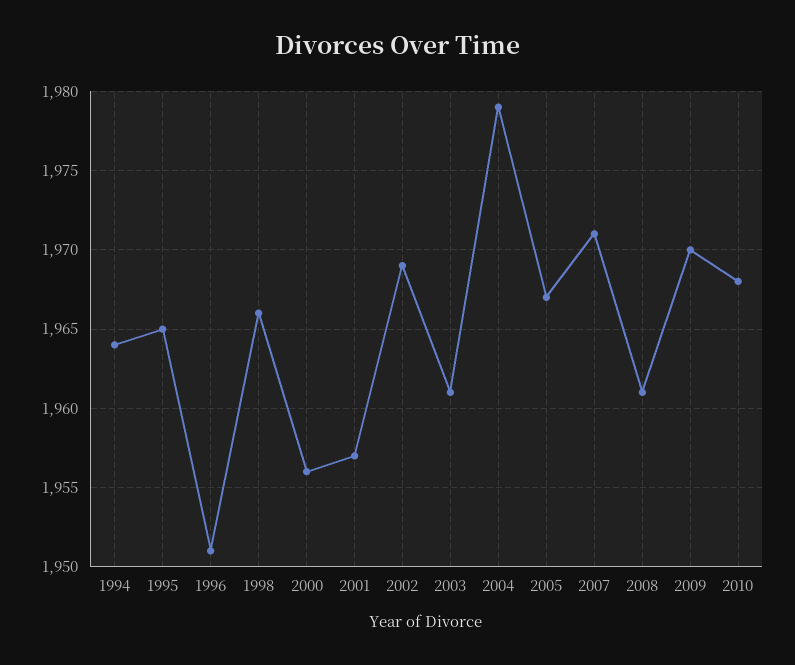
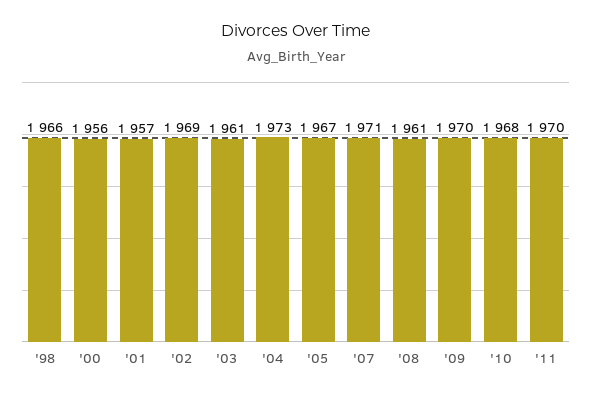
1994: 1964 -> none
1995: 1965 -> none
1996: 1951 -> none
2004: 1979 -> 1973
'11: none -> 1970

